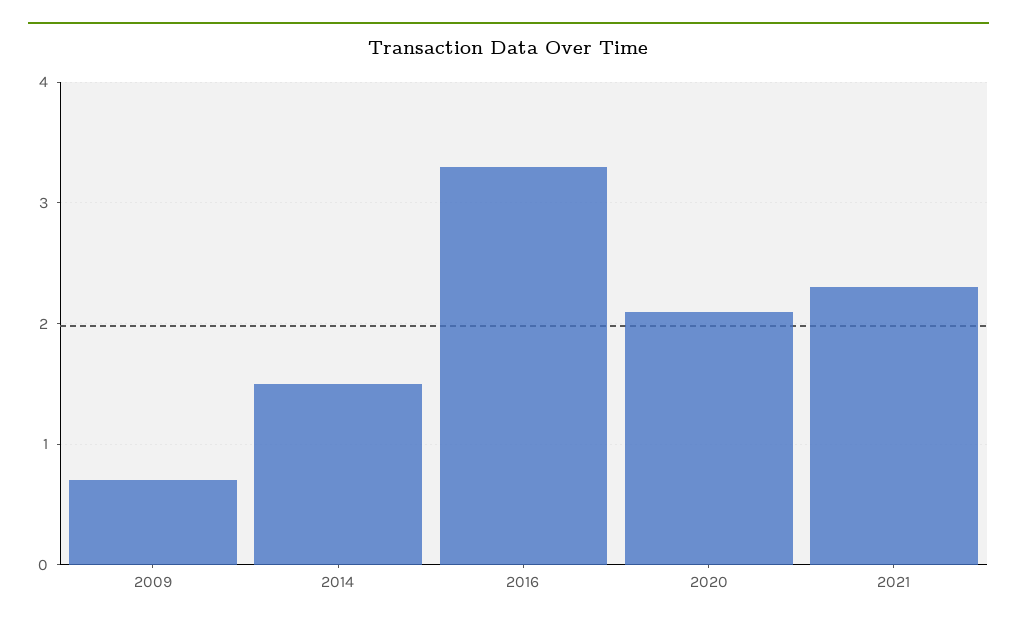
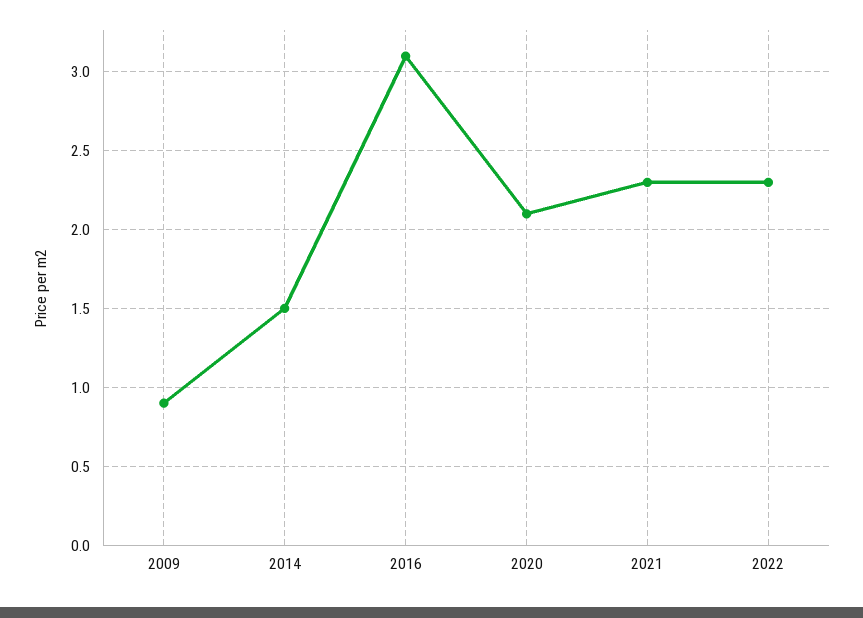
2009: 0.7 -> 0.9
2016: 3.3 -> 3.1
2022: none -> 2.3

